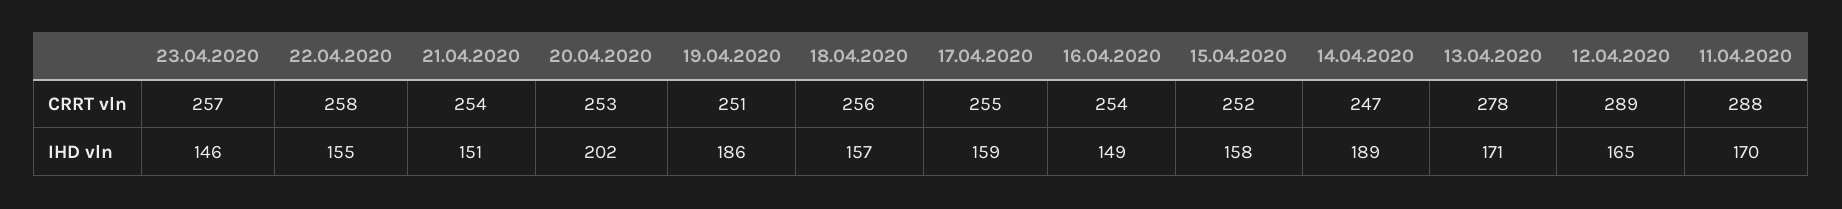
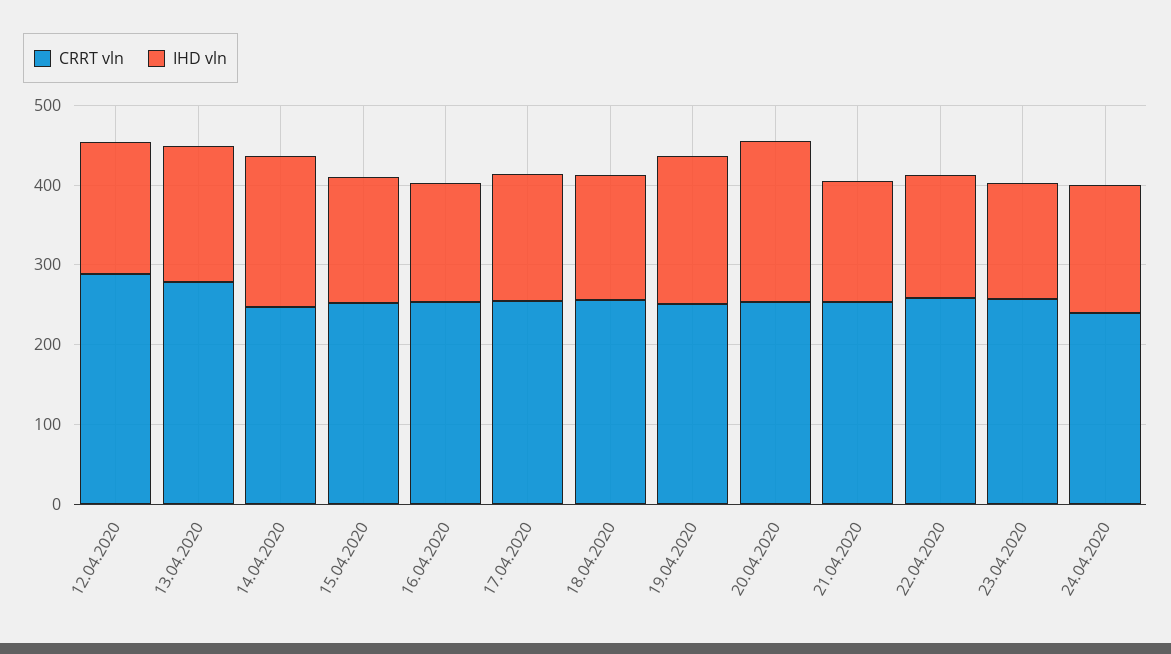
CRRT vln, 11.04.2020: 288 -> none
IHD vln, 11.04.2020: 170 -> none
CRRT vln, 24.04.2020: none -> 240
IHD vln, 24.04.2020: none -> 160

